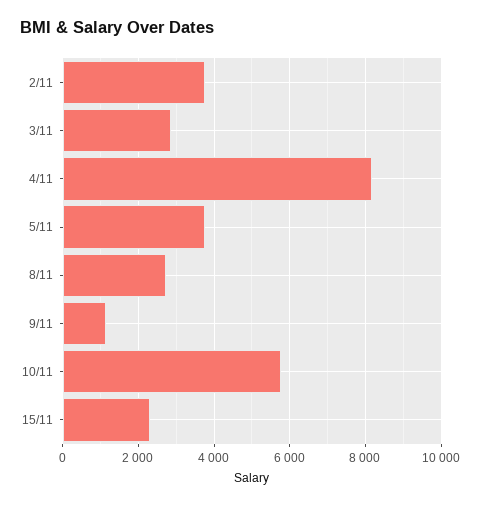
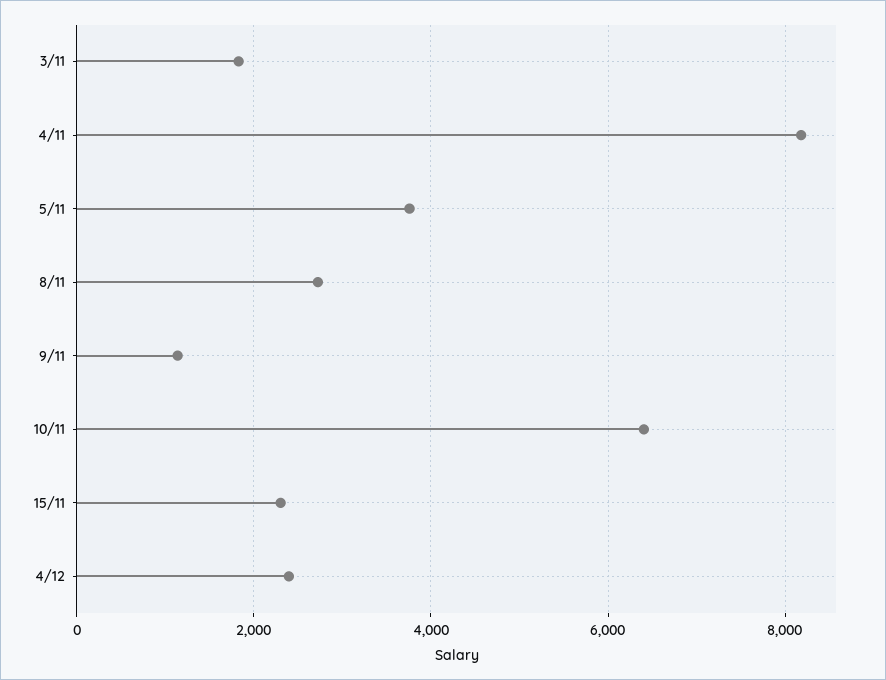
2/11: 3800 -> none
3/11: 2800 -> 1800
10/11: 5800 -> 6400
4/12: none -> 2400

